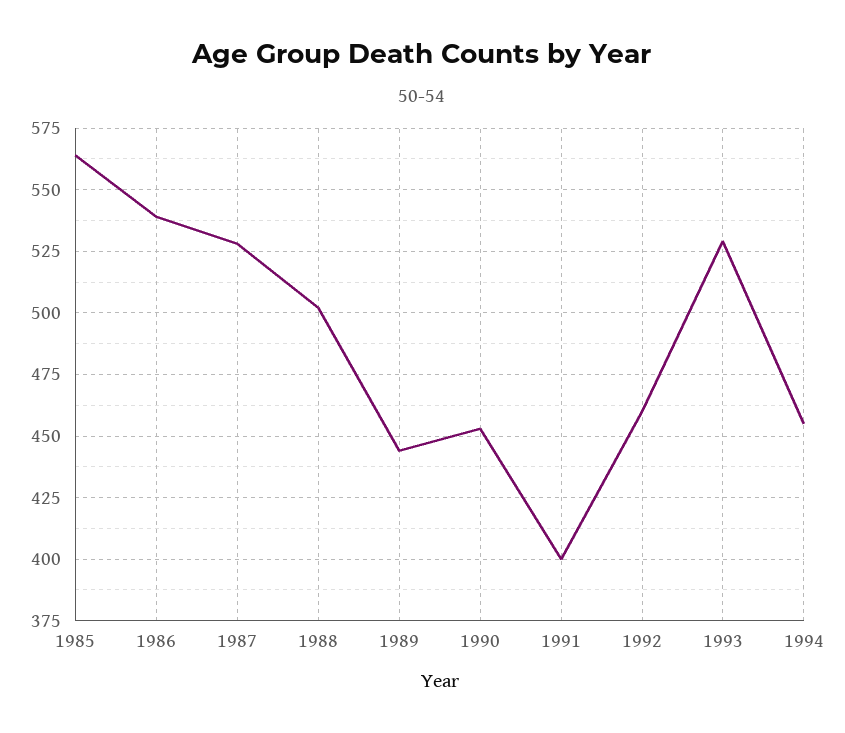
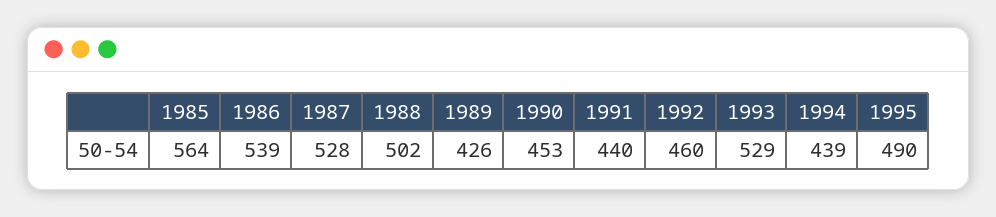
1989: 445 -> 426
1991: 400 -> 440
1994: 455 -> 439
1995: none -> 490

